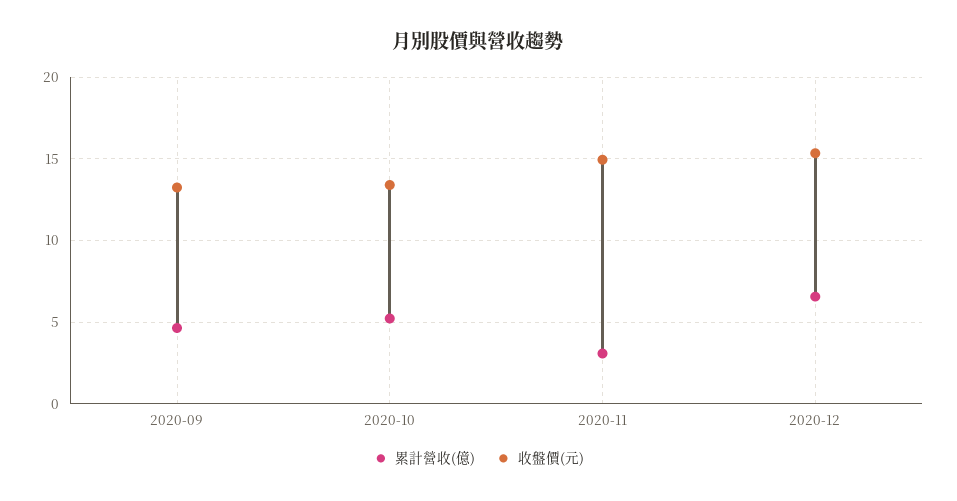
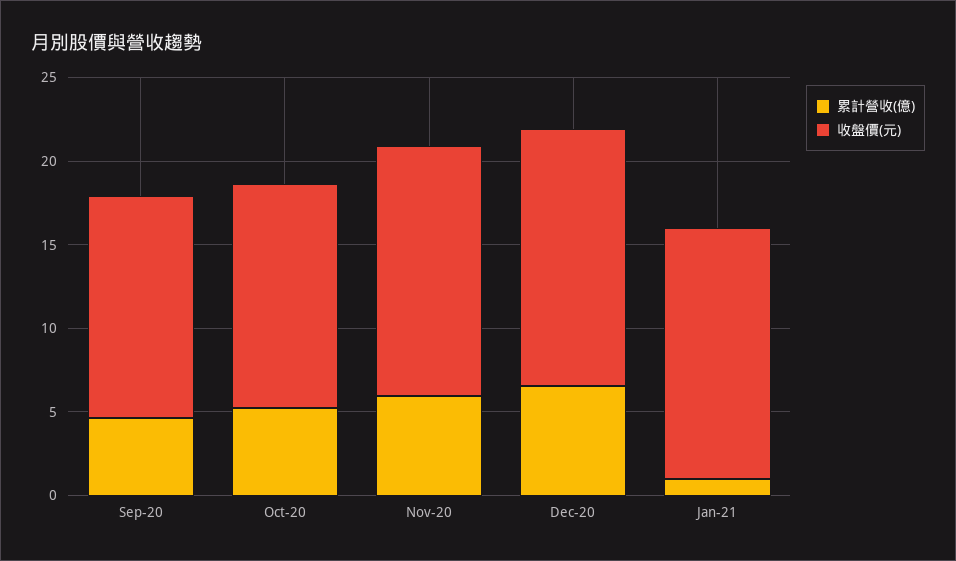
累計營收(億), 2020-11: 3 -> 6
累計營收(億), Jan-21: none -> 1
收盤價(元), Jan-21: none -> 15

